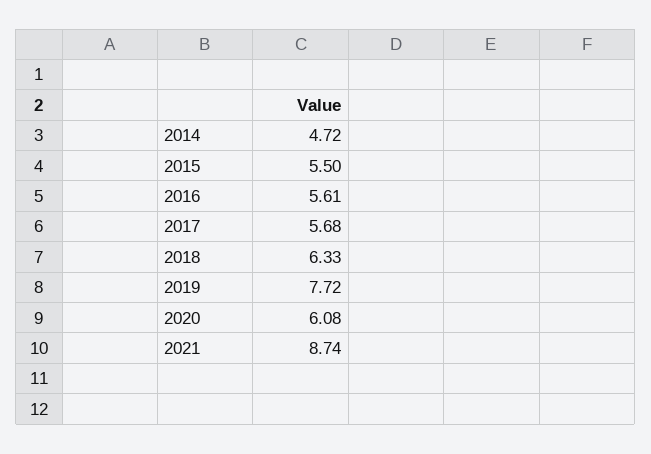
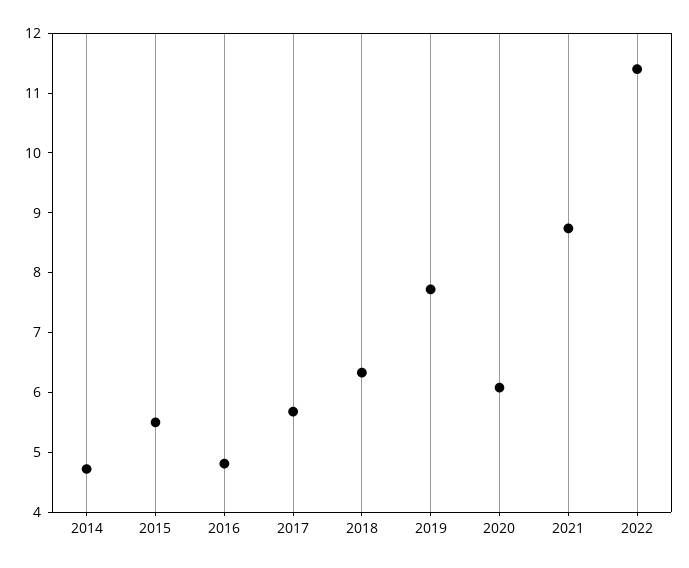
2016: 5.61 -> 4.8
2022: none -> 11.4

